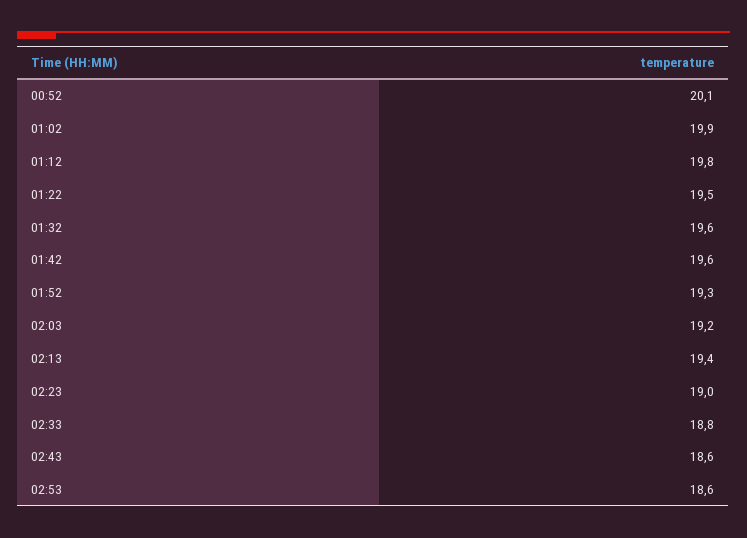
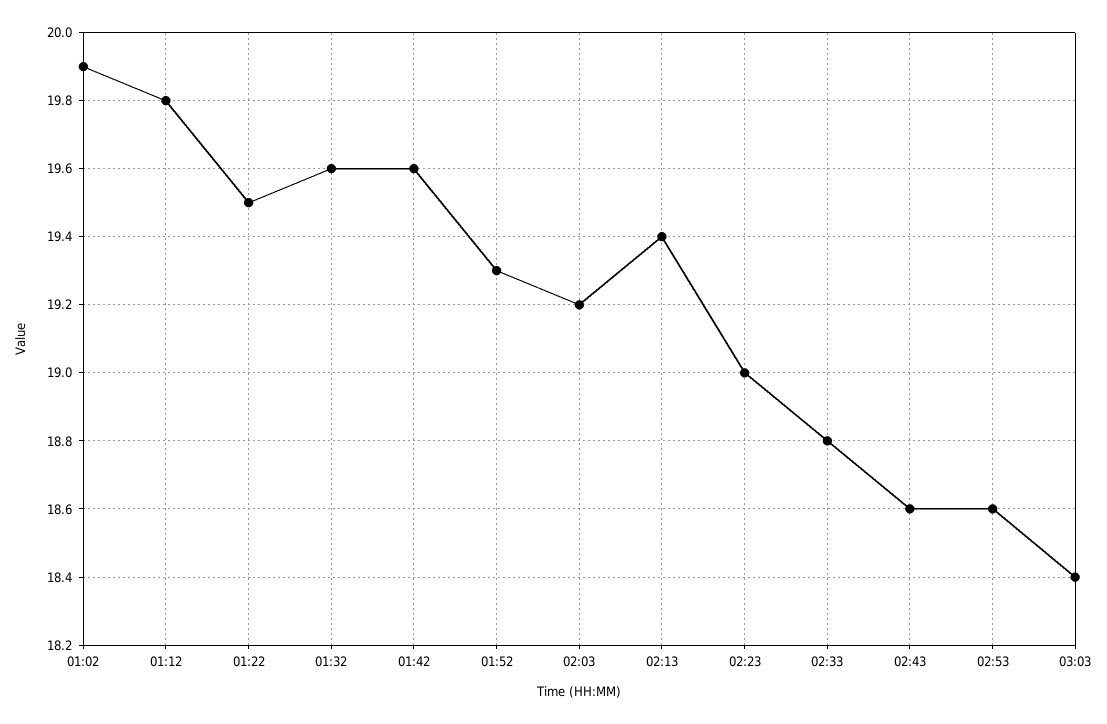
00:52: 20.1 -> none
03:03: none -> 18.4

